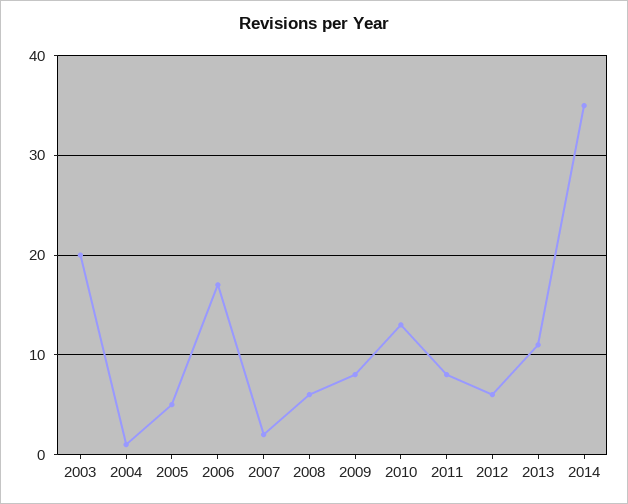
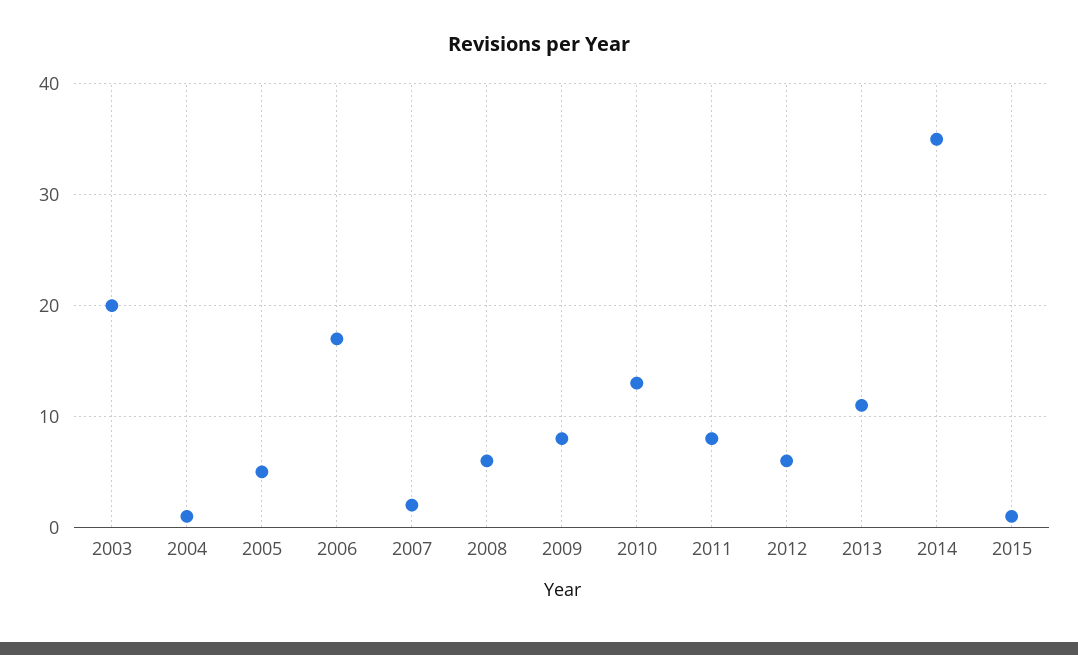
2015: none -> 1

